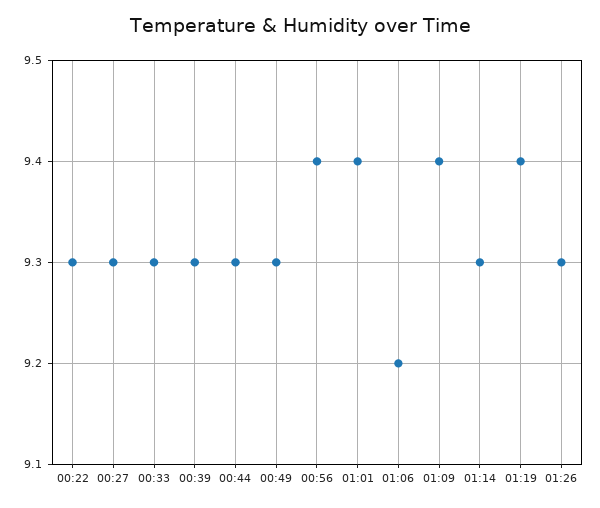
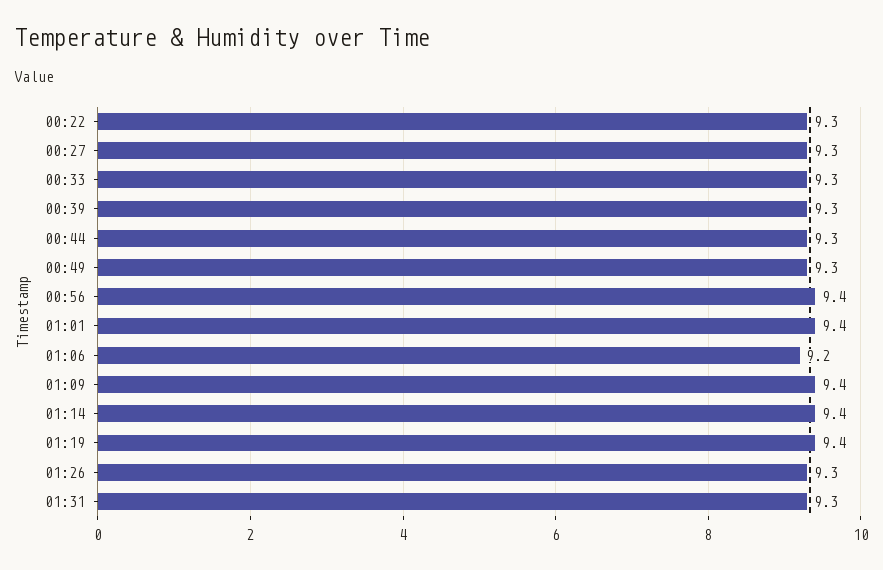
01:14: 9.3 -> 9.4
01:31: none -> 9.3

